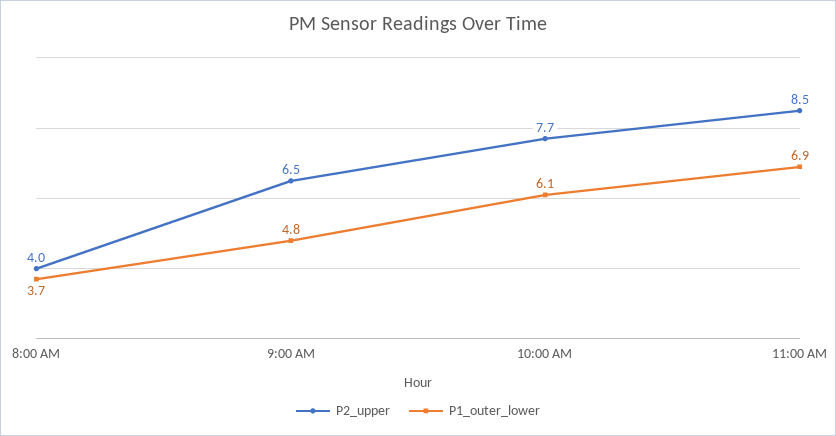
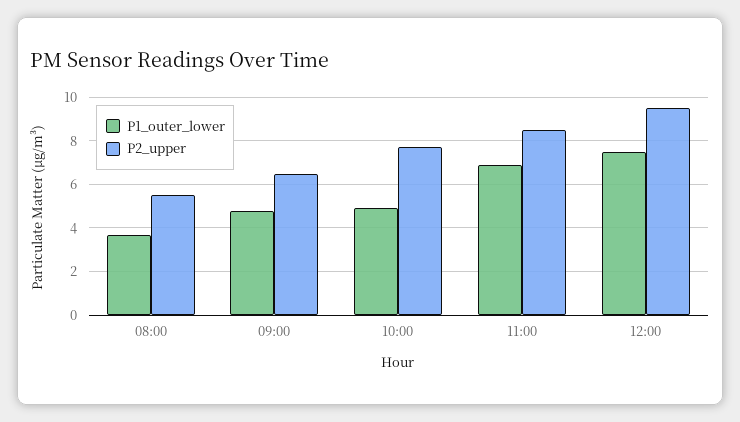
P2_upper, 8:00 AM: 4 -> 5.5
P1_outer_lower, 10:00 AM: 6.1 -> 5
P1_outer_lower, 12:00: none -> 7.5
P2_upper, 12:00: none -> 9.5

